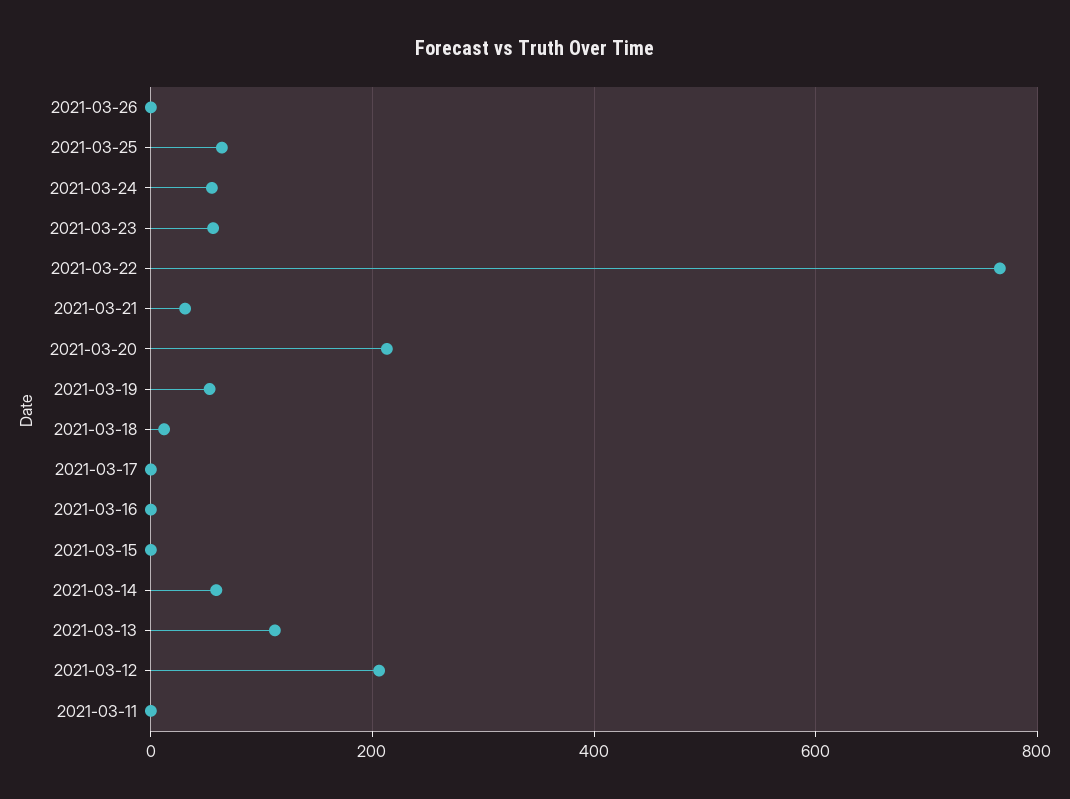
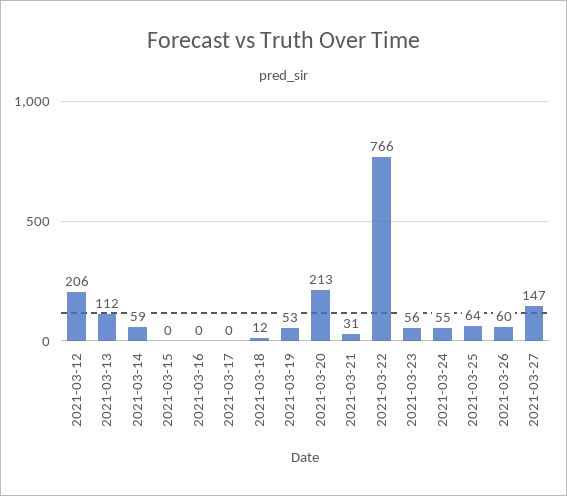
2021-03-26: 0 -> 60
2021-03-11: 0 -> none
2021-03-27: none -> 147

